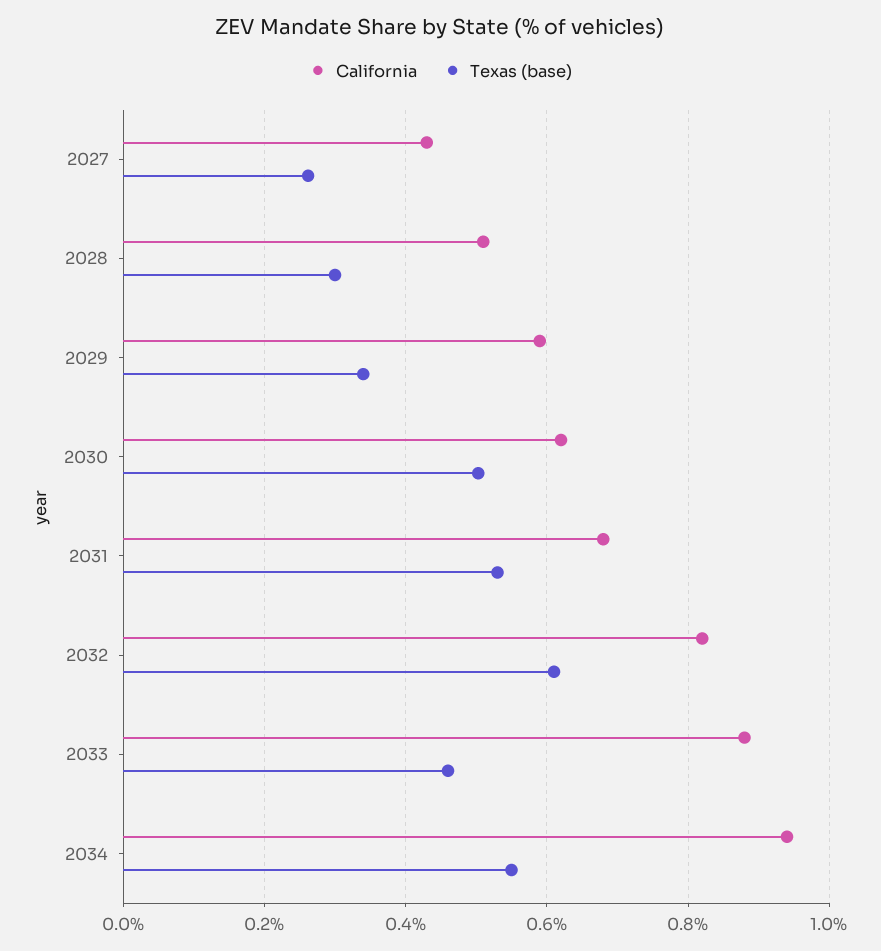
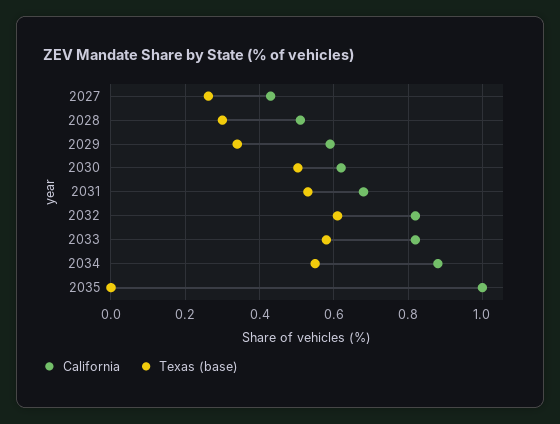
California, 2033: 0.88 -> 0.82
Texas (base), 2033: 0.46 -> 0.58
California, 2034: 0.94 -> 0.88
California, 2035: none -> 1
Texas (base), 2035: none -> 0

